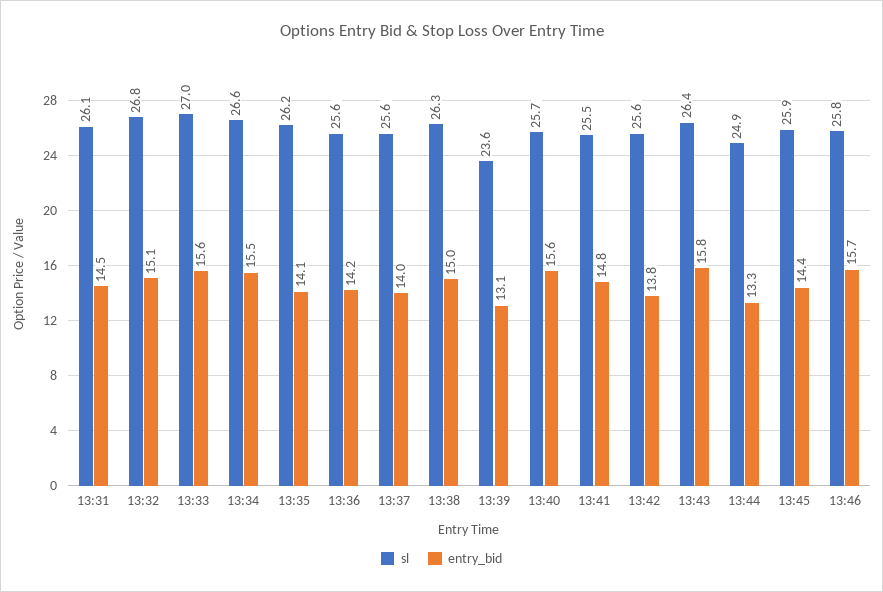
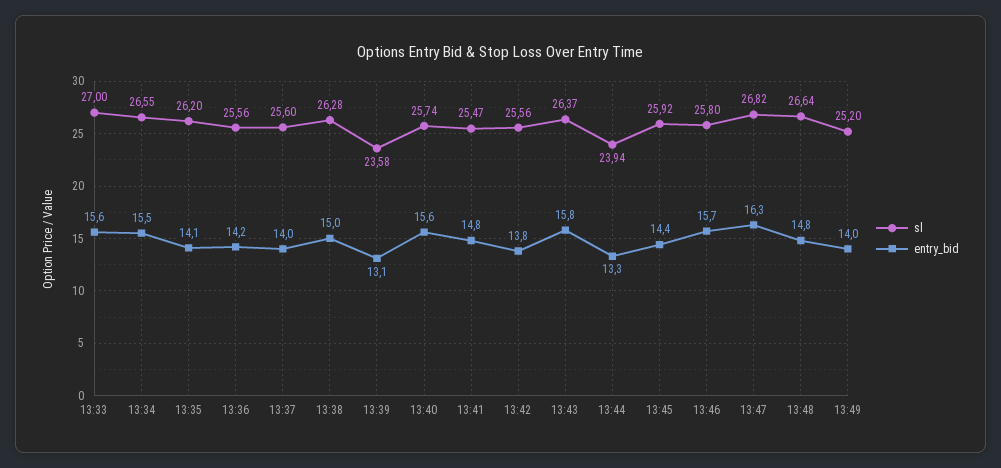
sl, 13:31: 26.1 -> none
entry_bid, 13:31: 14.5 -> none
sl, 13:32: 26.8 -> none
entry_bid, 13:32: 15.1 -> none
sl, 13:44: 24.9 -> 23.94
sl, 13:47: none -> 26.82
entry_bid, 13:47: none -> 16.3
sl, 13:48: none -> 26.64
entry_bid, 13:48: none -> 14.8
sl, 13:49: none -> 25.2
entry_bid, 13:49: none -> 14

